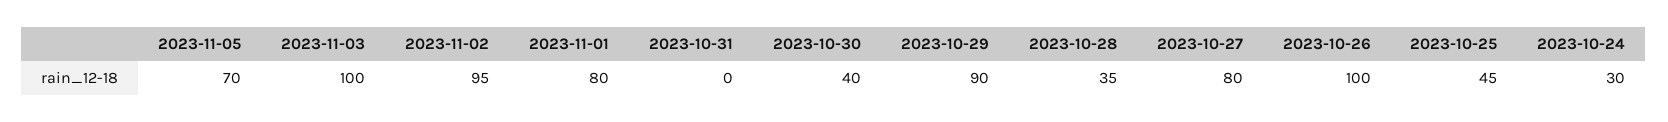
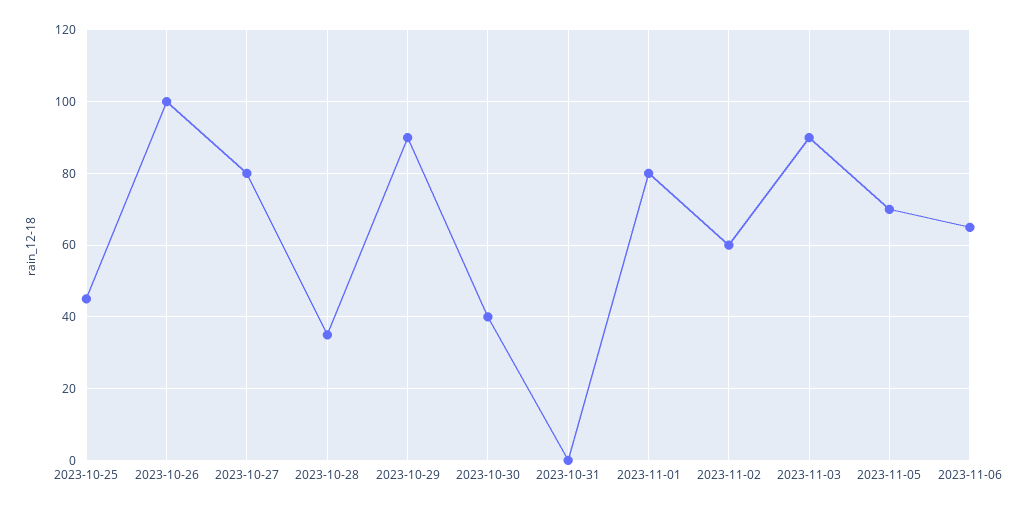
2023-11-03: 100 -> 90
2023-11-02: 95 -> 60
2023-10-24: 30 -> none
2023-11-06: none -> 65

